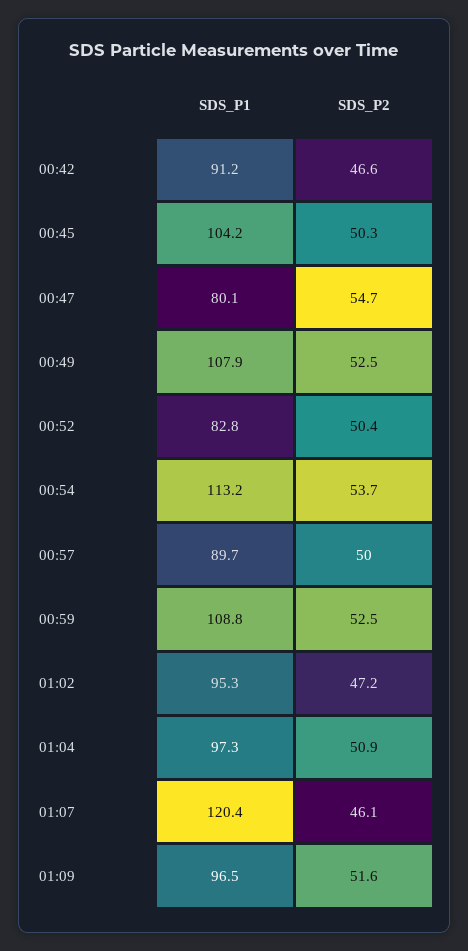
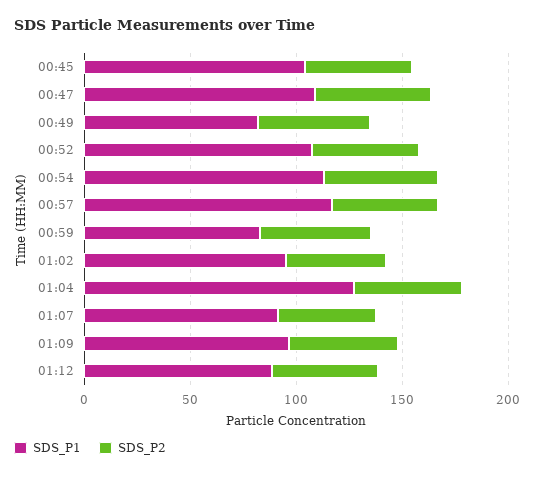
SDS_P1, 00:42: 91.2 -> none
SDS_P2, 00:42: 46.6 -> none
SDS_P1, 00:47: 80.1 -> 110
SDS_P1, 00:49: 107.9 -> 80
SDS_P1, 00:52: 82.8 -> 110
SDS_P1, 00:57: 89.7 -> 120
SDS_P1, 00:59: 108.8 -> 80
SDS_P1, 01:04: 97.3 -> 130
SDS_P1, 01:07: 120.4 -> 90
SDS_P1, 01:12: none -> 90
SDS_P2, 01:12: none -> 50

